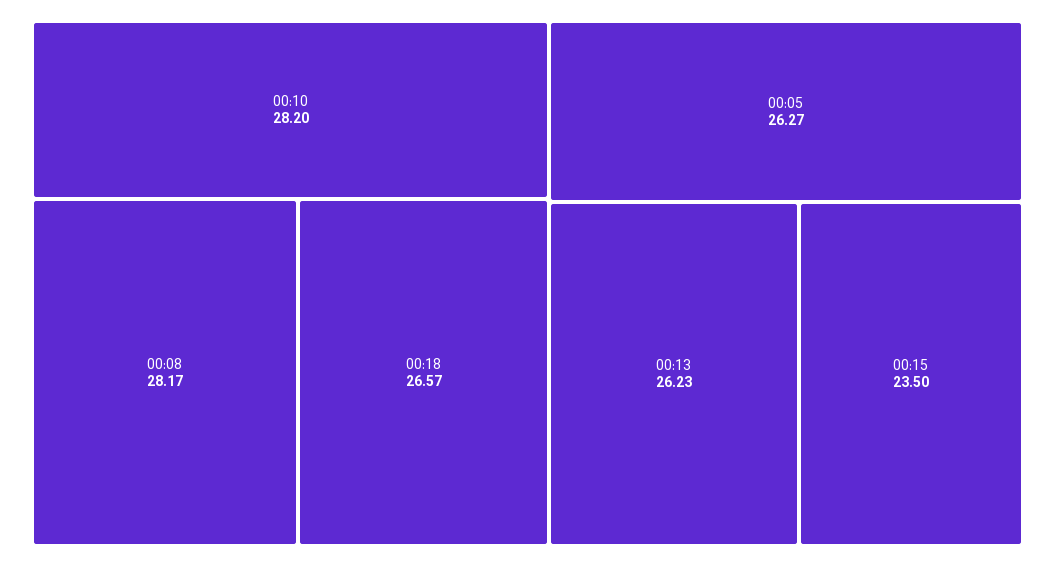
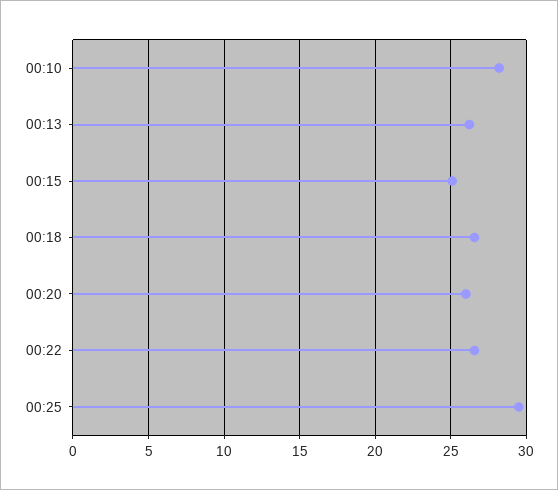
00:08: 28.17 -> none
00:05: 26.27 -> none
00:15: 23.5 -> 25
00:20: none -> 26
00:22: none -> 26.5
00:25: none -> 29.5

